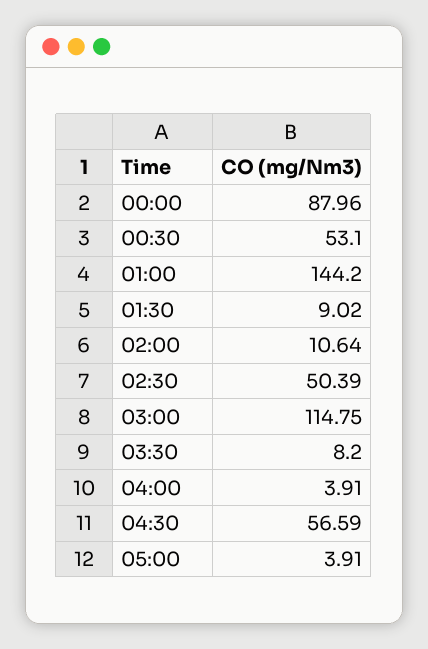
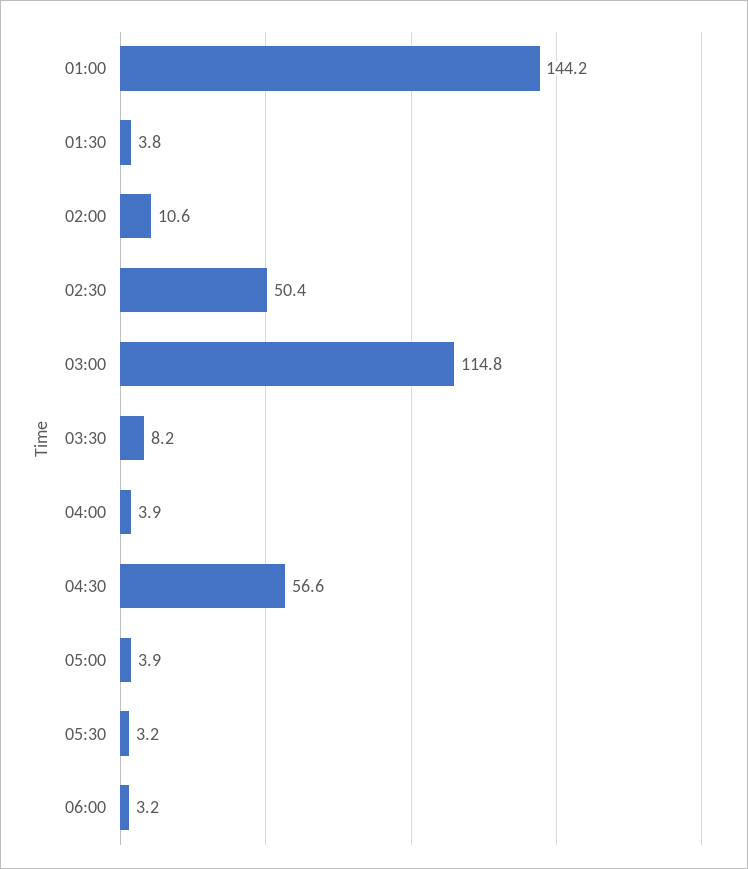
00:00: 87.96 -> none
00:30: 53.1 -> none
01:30: 9.02 -> 3.8
05:30: none -> 3.2
06:00: none -> 3.2

